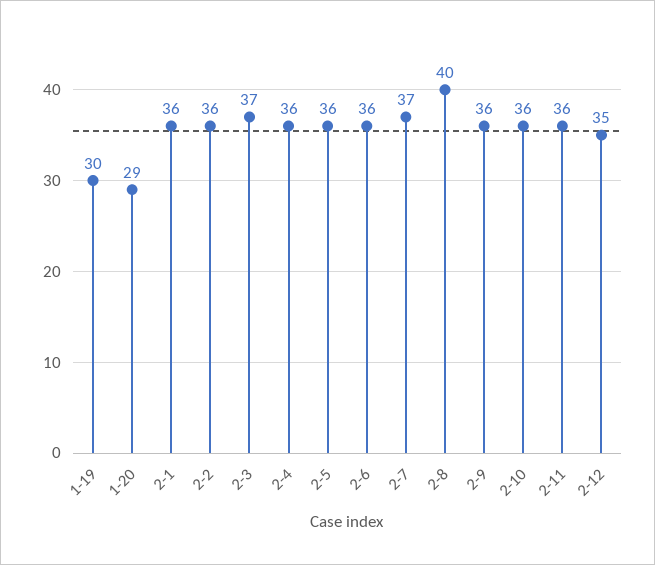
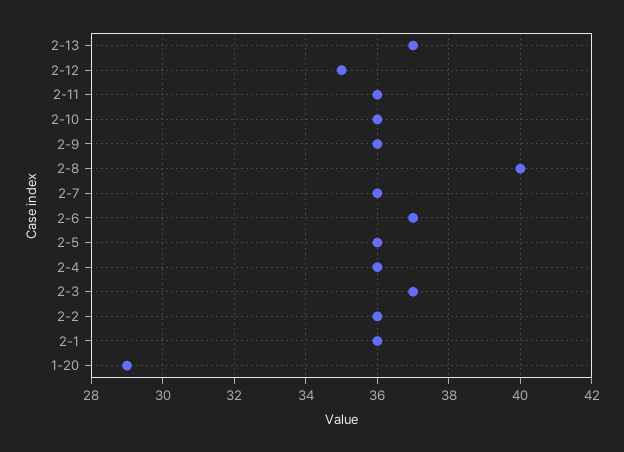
1-19: 30 -> none
2-6: 36 -> 37
2-7: 37 -> 36
2-13: none -> 37

